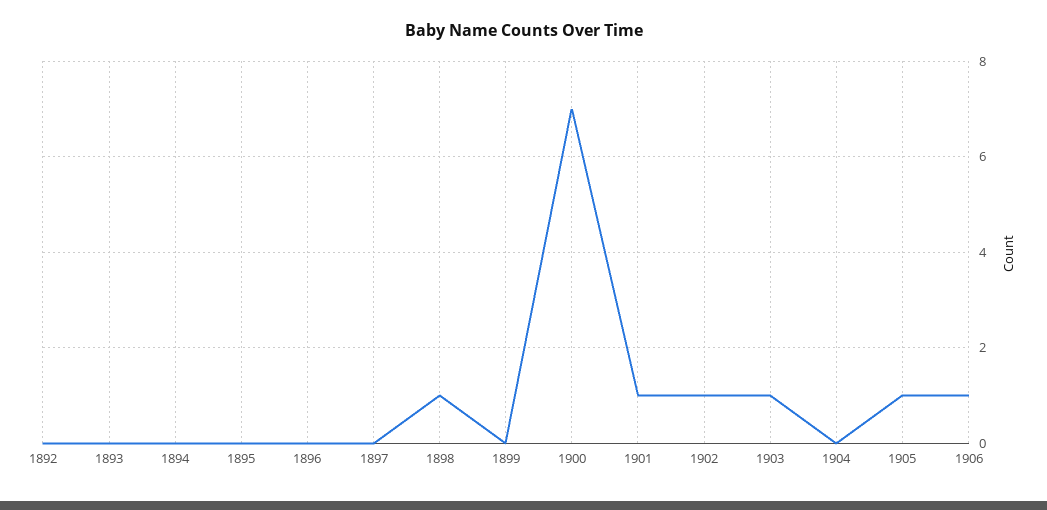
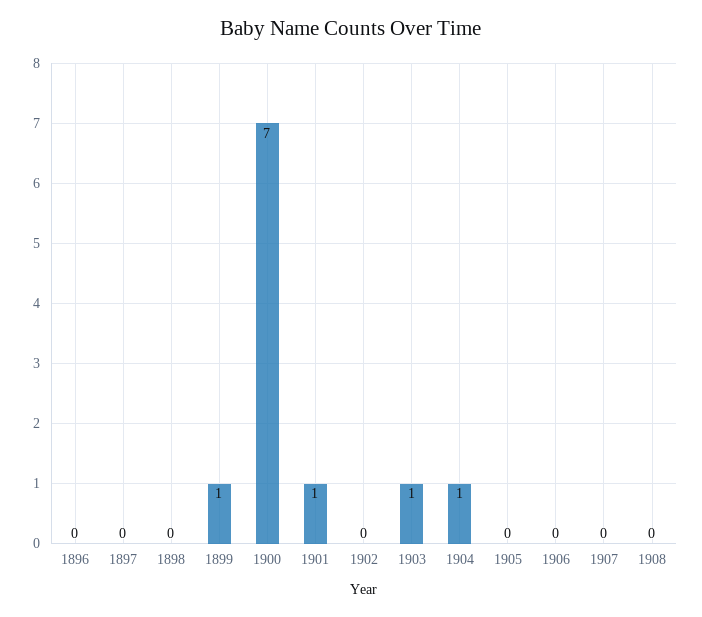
1892: 0 -> none
1893: 0 -> none
1894: 0 -> none
1895: 0 -> none
1898: 1 -> 0
1899: 0 -> 1
1902: 1 -> 0
1904: 0 -> 1
1905: 1 -> 0
1906: 1 -> 0
1907: none -> 0
1908: none -> 0

